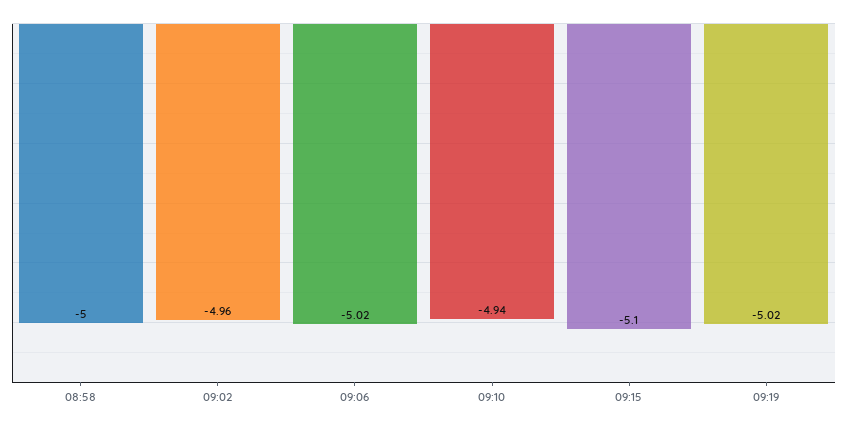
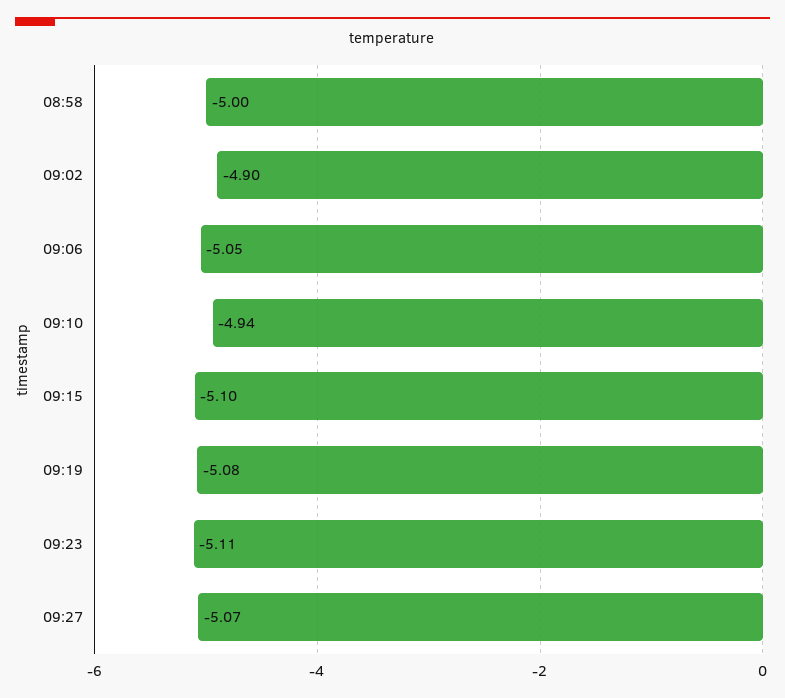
09:02: -4.96 -> -4.9
09:06: -5.02 -> -5.05
09:19: -5.02 -> -5.08
09:23: none -> -5.11
09:27: none -> -5.07

